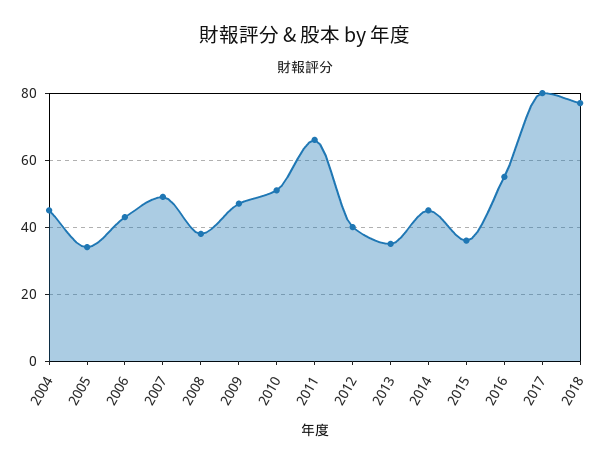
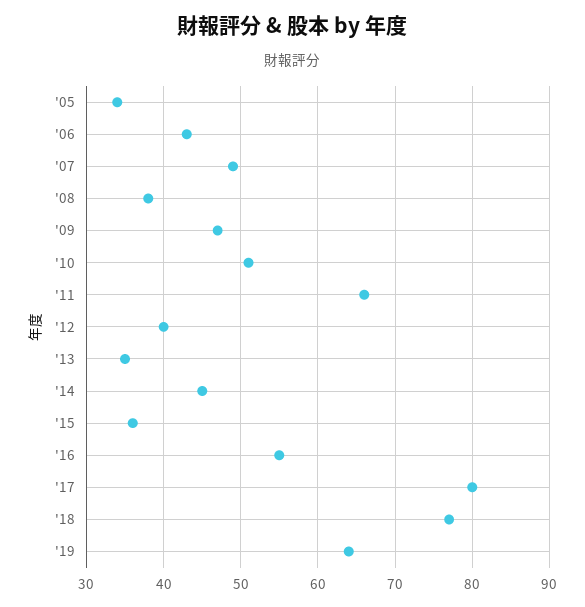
2004: 45 -> none
'19: none -> 64

